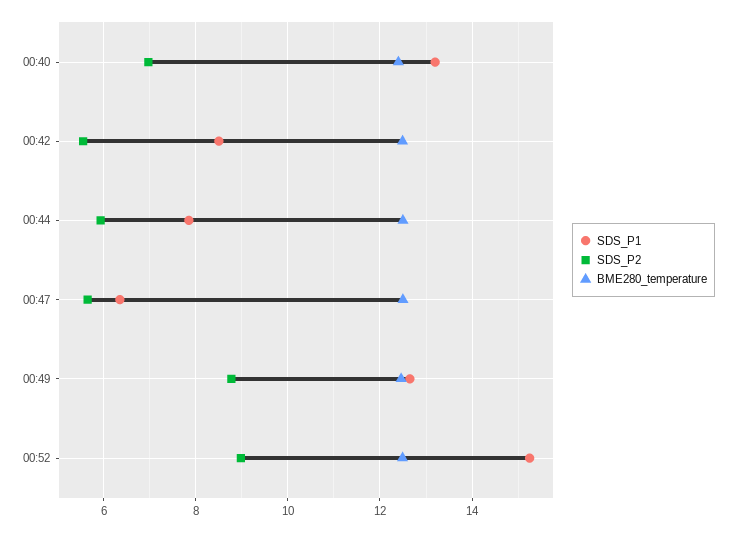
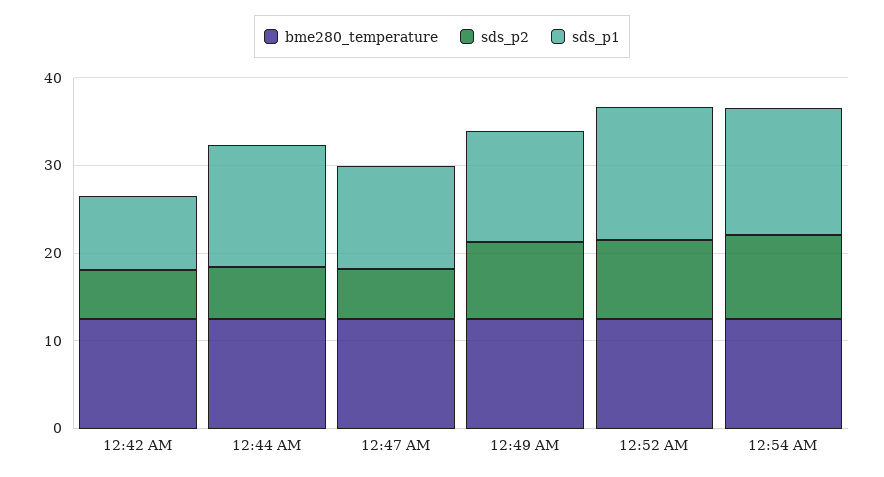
SDS_P1, 00:40: 13.2 -> none
SDS_P2, 00:40: 7 -> none
BME280_temperature, 00:40: 12.4 -> none
SDS_P1, 00:44: 7.8 -> 14
SDS_P1, 00:47: 6.4 -> 12
BME280_temperature, 12:54 AM: none -> 12
SDS_P2, 12:54 AM: none -> 10
SDS_P1, 12:54 AM: none -> 14

